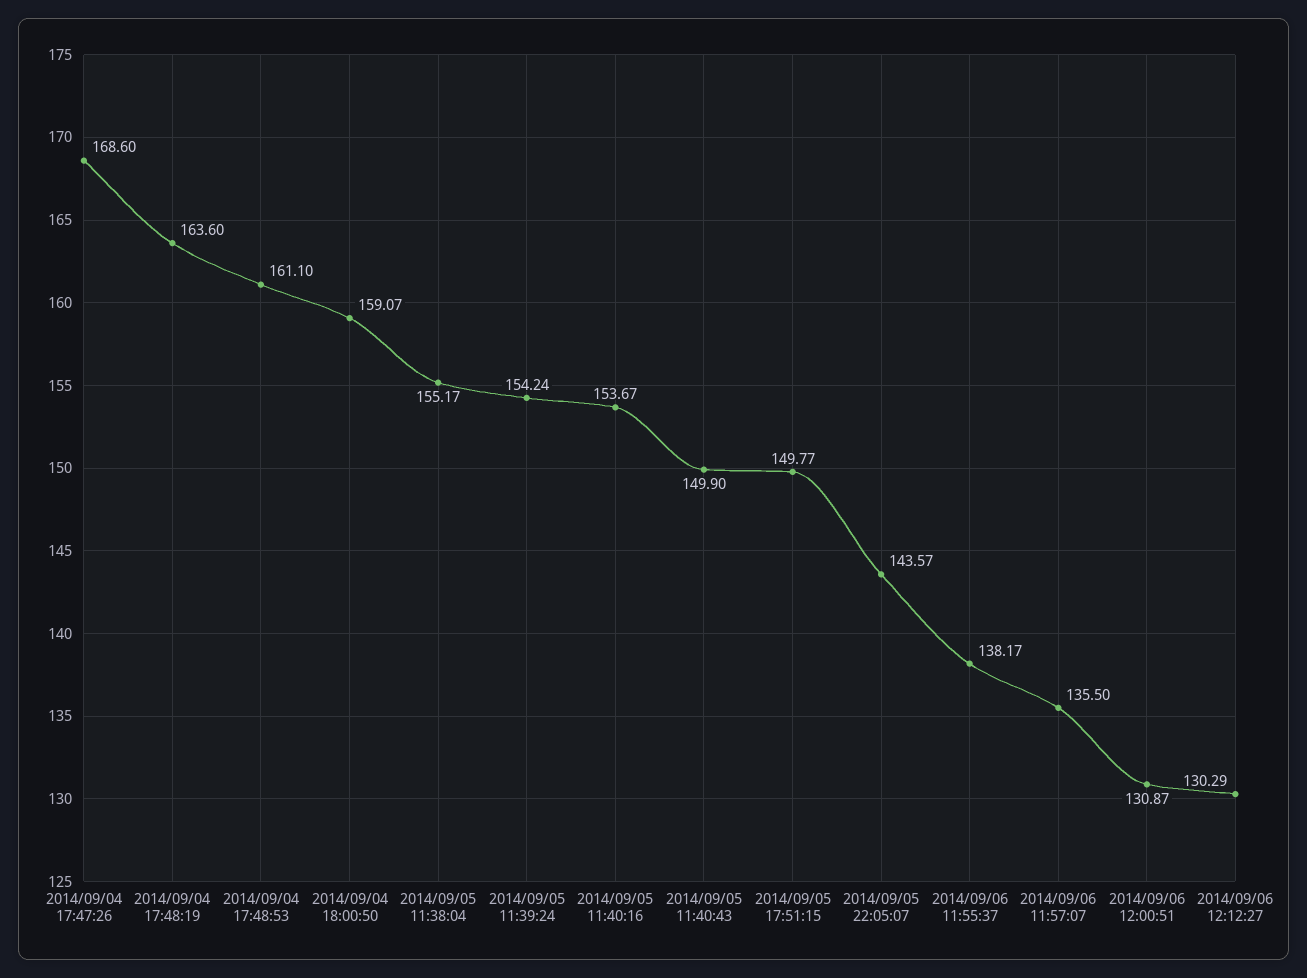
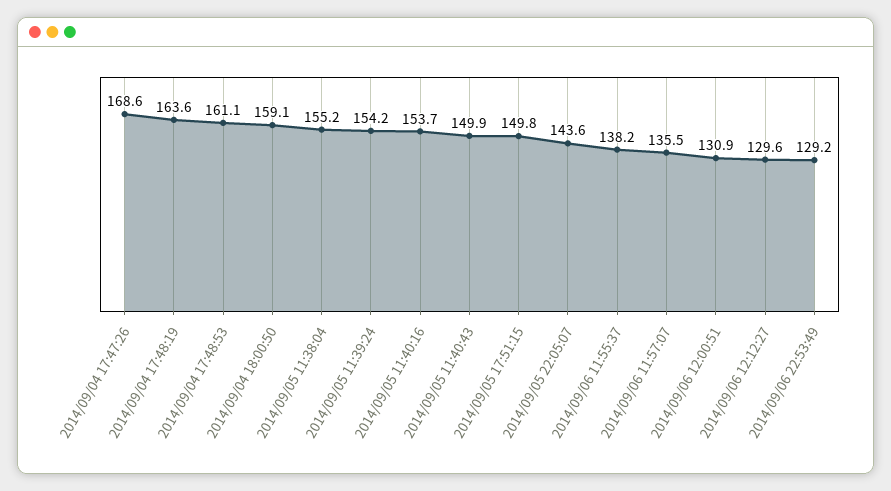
2014/09/06 12:12:27: 130.29 -> 129.6
2014/09/06 22:53:49: none -> 129.2

